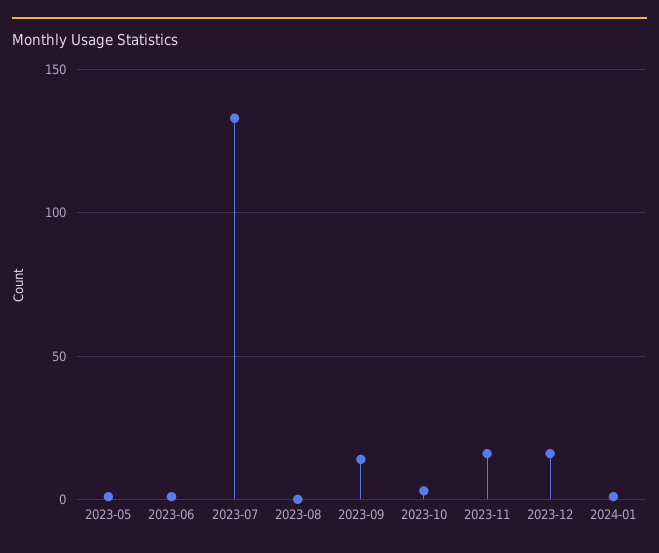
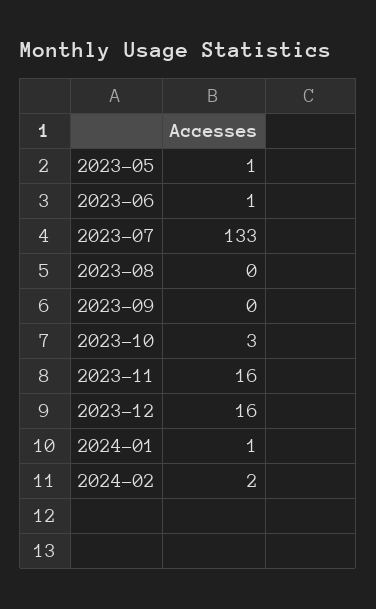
2023-09: 15 -> 0
2024-02: none -> 2

